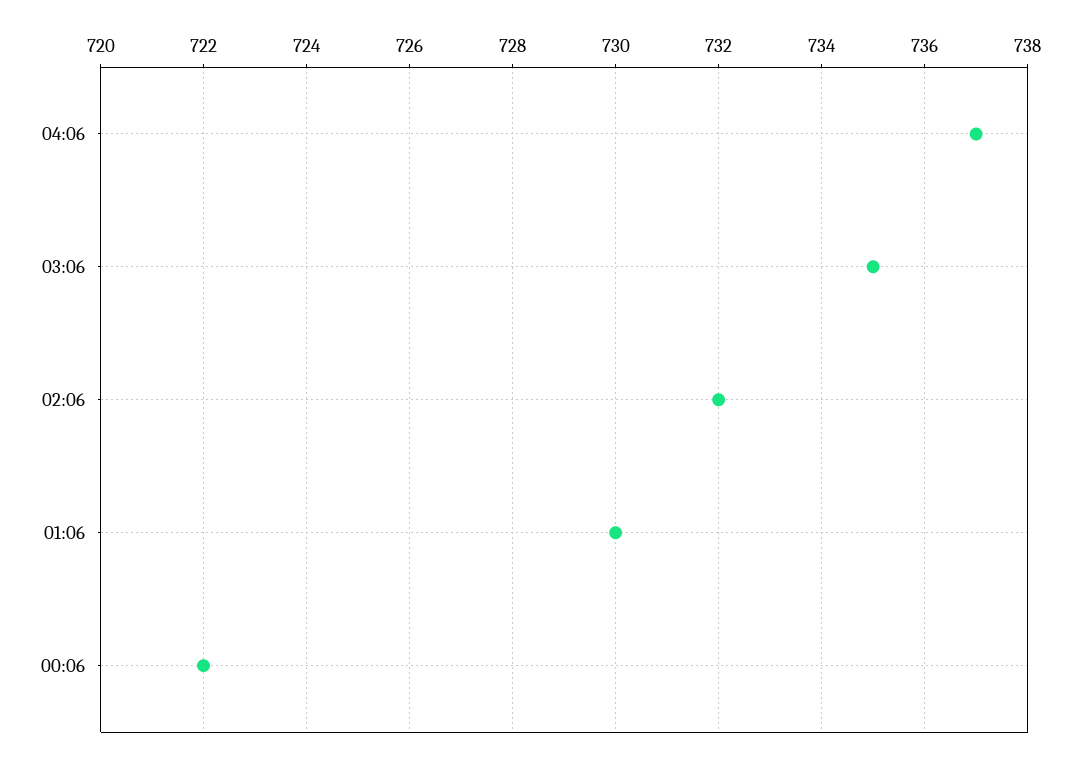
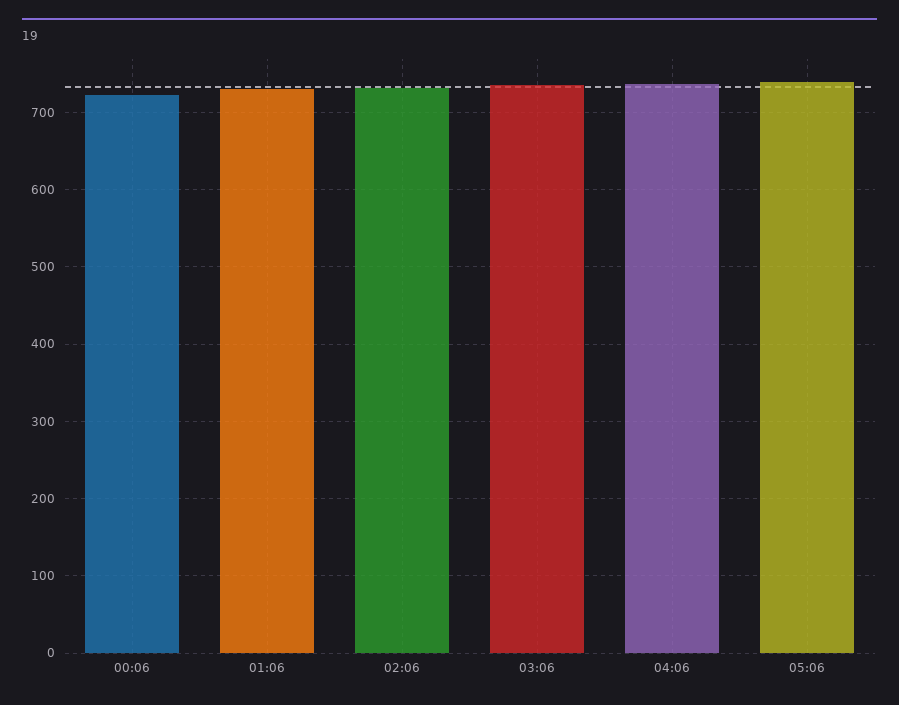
05:06: none -> 740

